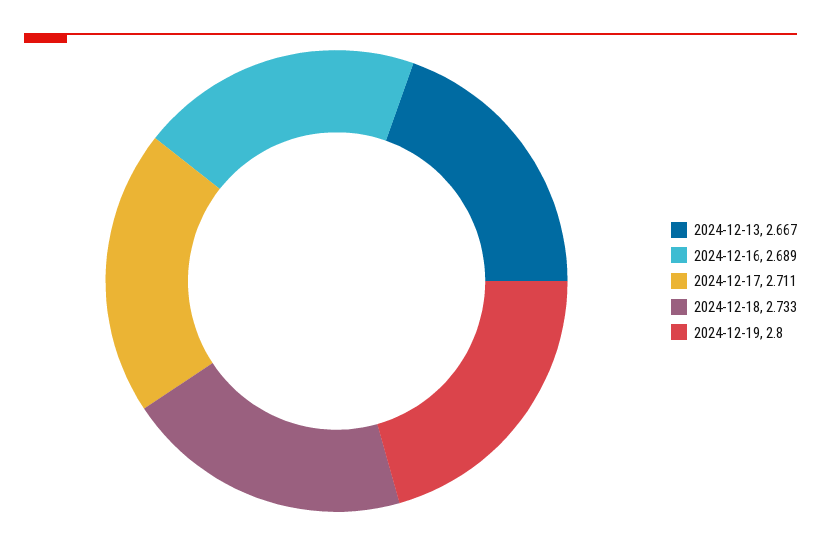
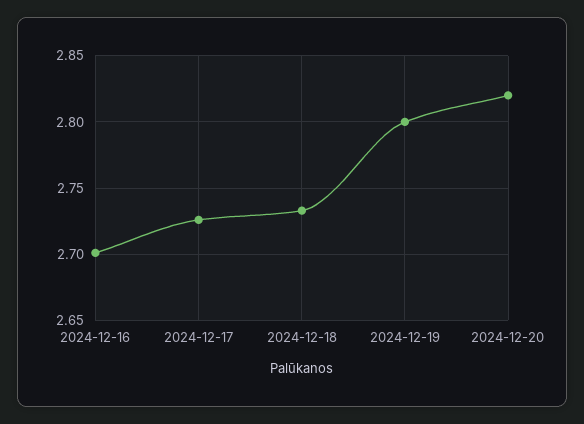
2024-12-13: 2.667 -> none
2024-12-16: 2.689 -> 2.7
2024-12-17: 2.711 -> 2.725
2024-12-20: none -> 2.82

